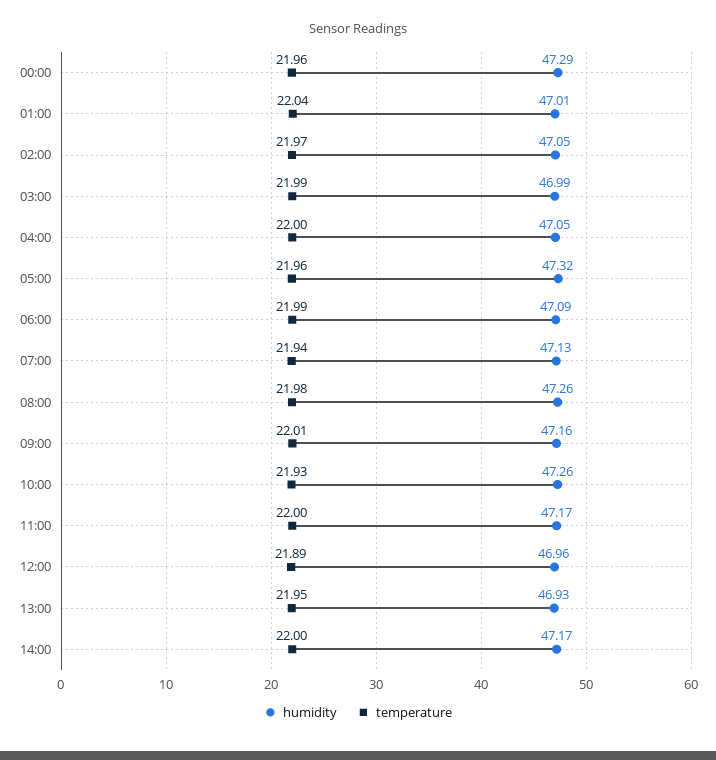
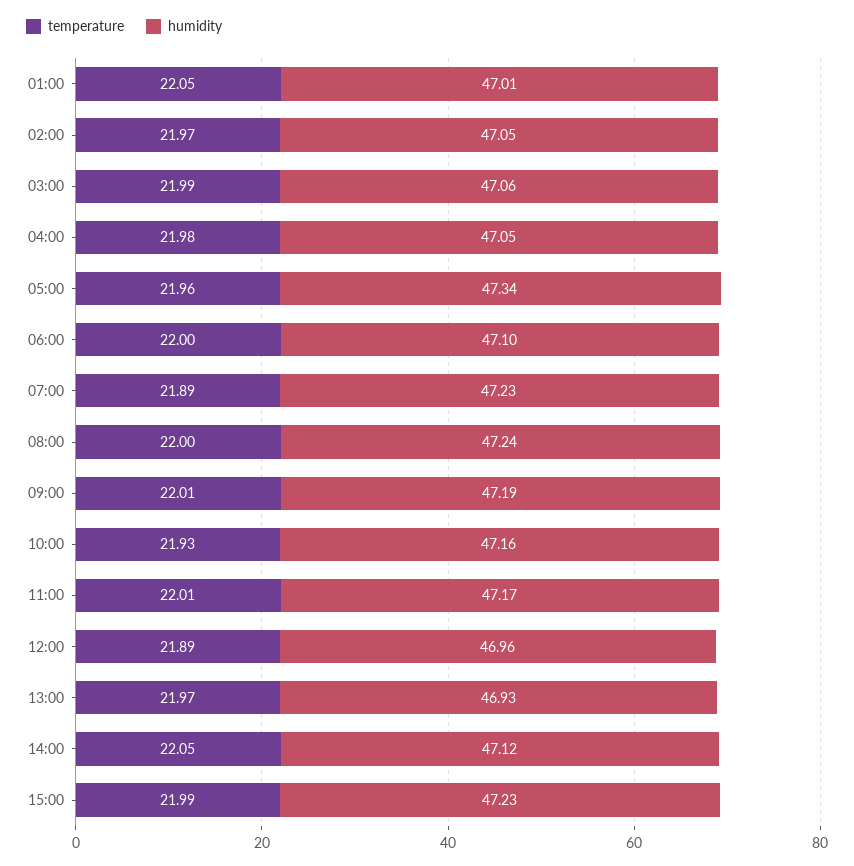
humidity, 00:00: 47.29 -> none
temperature, 00:00: 21.96 -> none
temperature, 01:00: 22.04 -> 22.05
humidity, 03:00: 46.99 -> 47.06
temperature, 04:00: 22 -> 21.98
humidity, 05:00: 47.32 -> 47.34
humidity, 06:00: 47.09 -> 47.1
temperature, 06:00: 21.99 -> 22
humidity, 07:00: 47.13 -> 47.23
temperature, 07:00: 21.94 -> 21.89
humidity, 08:00: 47.26 -> 47.24
temperature, 08:00: 21.98 -> 22
humidity, 09:00: 47.16 -> 47.19
humidity, 10:00: 47.26 -> 47.16
temperature, 11:00: 22 -> 22.01
temperature, 13:00: 21.95 -> 21.97
humidity, 14:00: 47.17 -> 47.12
temperature, 14:00: 22 -> 22.05
temperature, 15:00: none -> 21.99
humidity, 15:00: none -> 47.23

